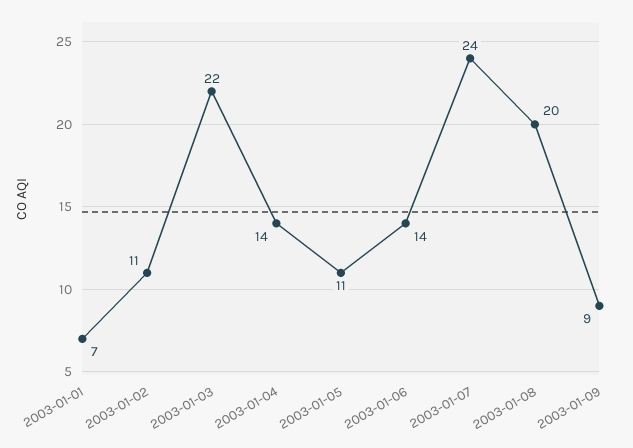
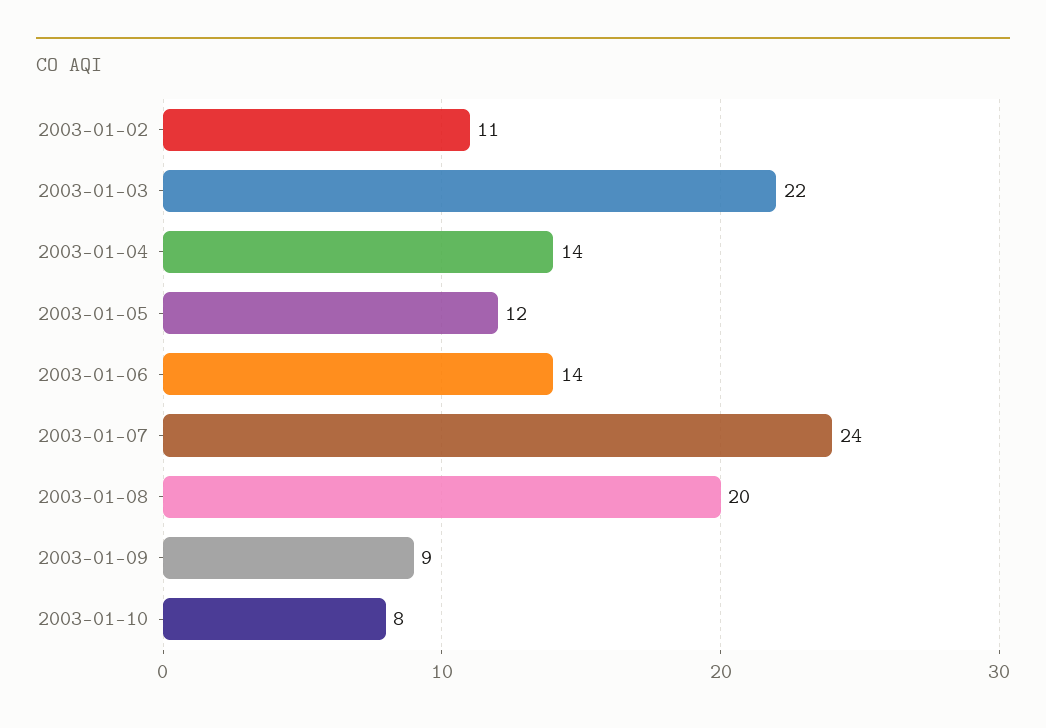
2003-01-01: 7 -> none
2003-01-05: 11 -> 12
2003-01-10: none -> 8

